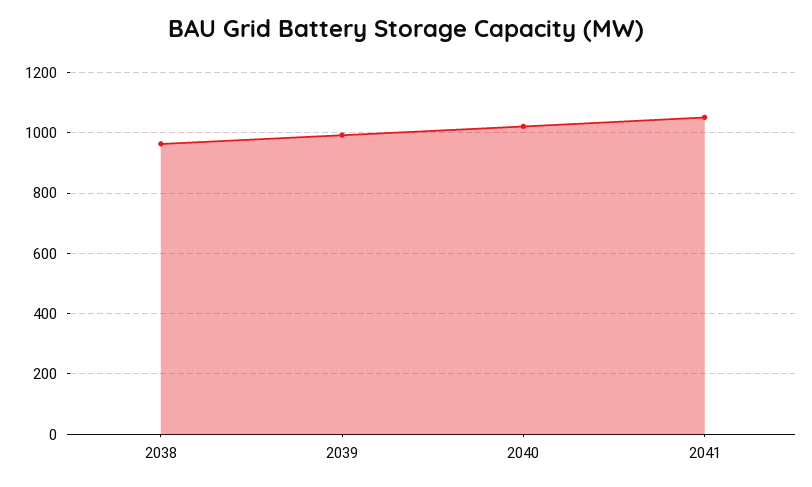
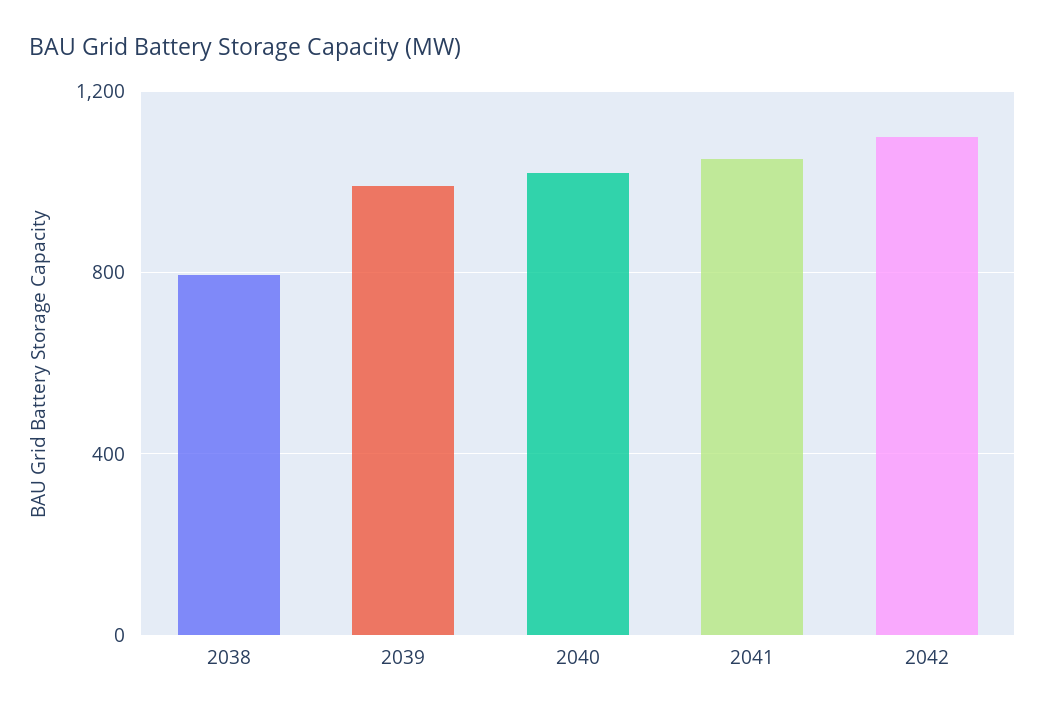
2038: 960 -> 800
2042: none -> 1100

